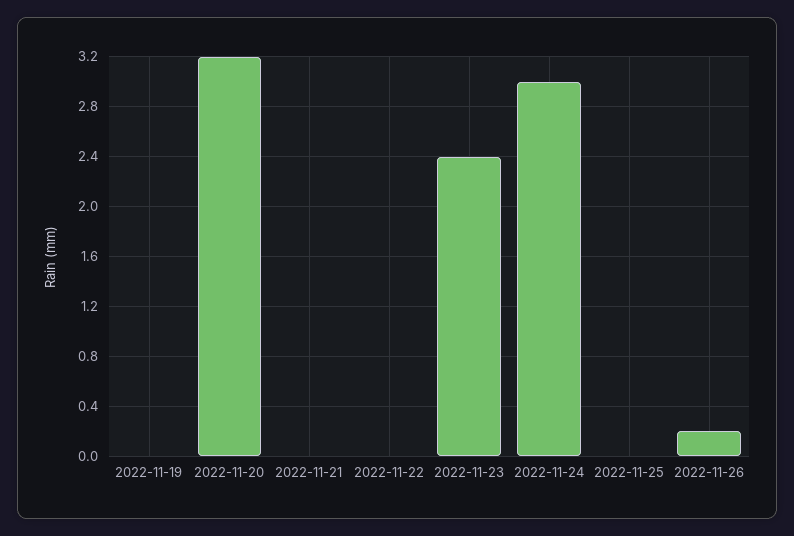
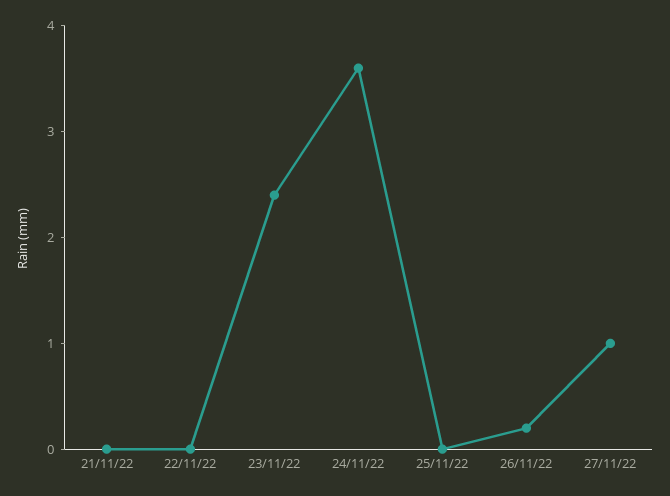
2022-11-19: 0 -> none
2022-11-20: 3.2 -> none
2022-11-24: 3 -> 3.6
27/11/22: none -> 1

